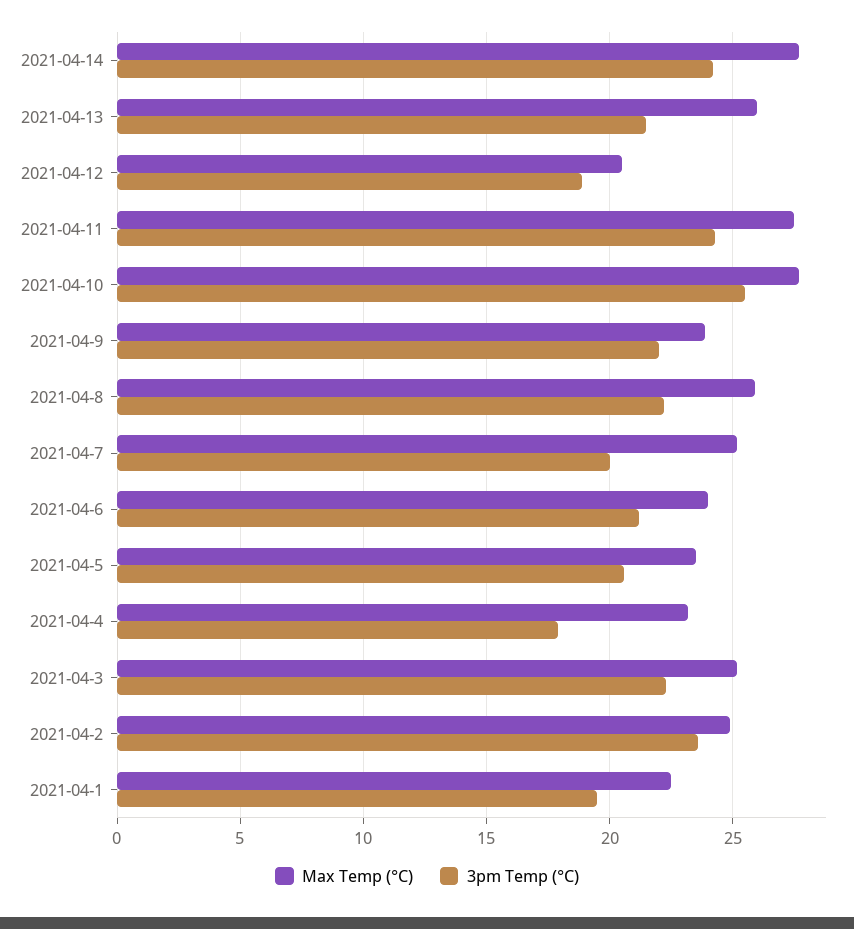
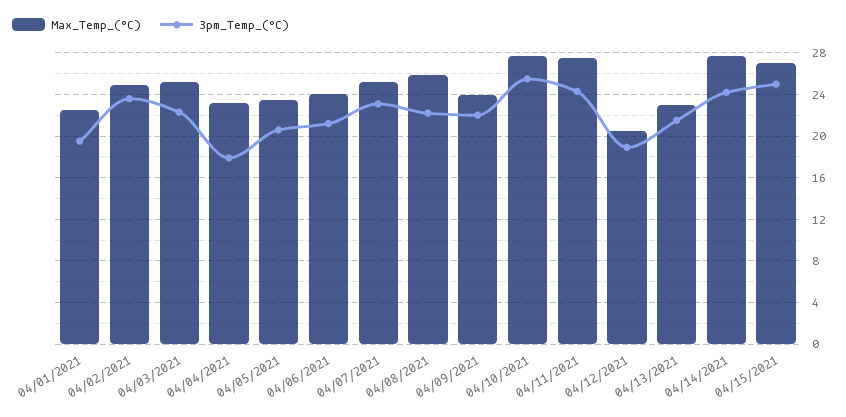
Max Temp (°C), 2021-04-13: 26 -> 23
3pm Temp (°C), 2021-04-7: 20 -> 23
Max Temp (°C), 04/15/2021: none -> 27
3pm Temp (°C), 04/15/2021: none -> 25

